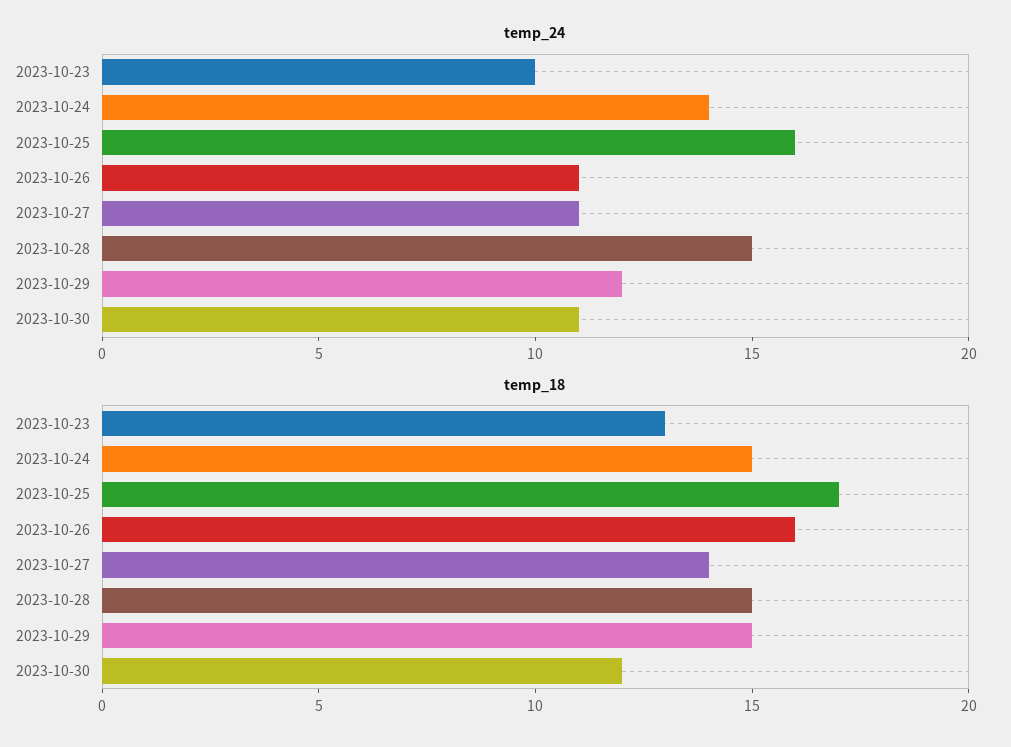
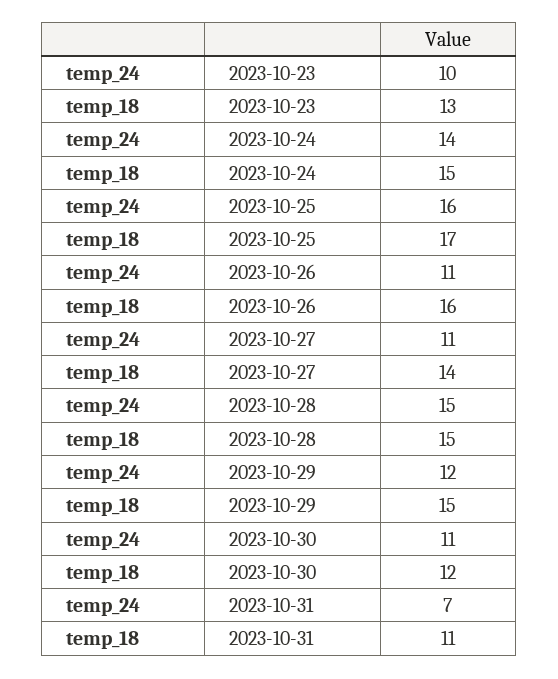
temp_24, 2023-10-31: none -> 7
temp_18, 2023-10-31: none -> 11

